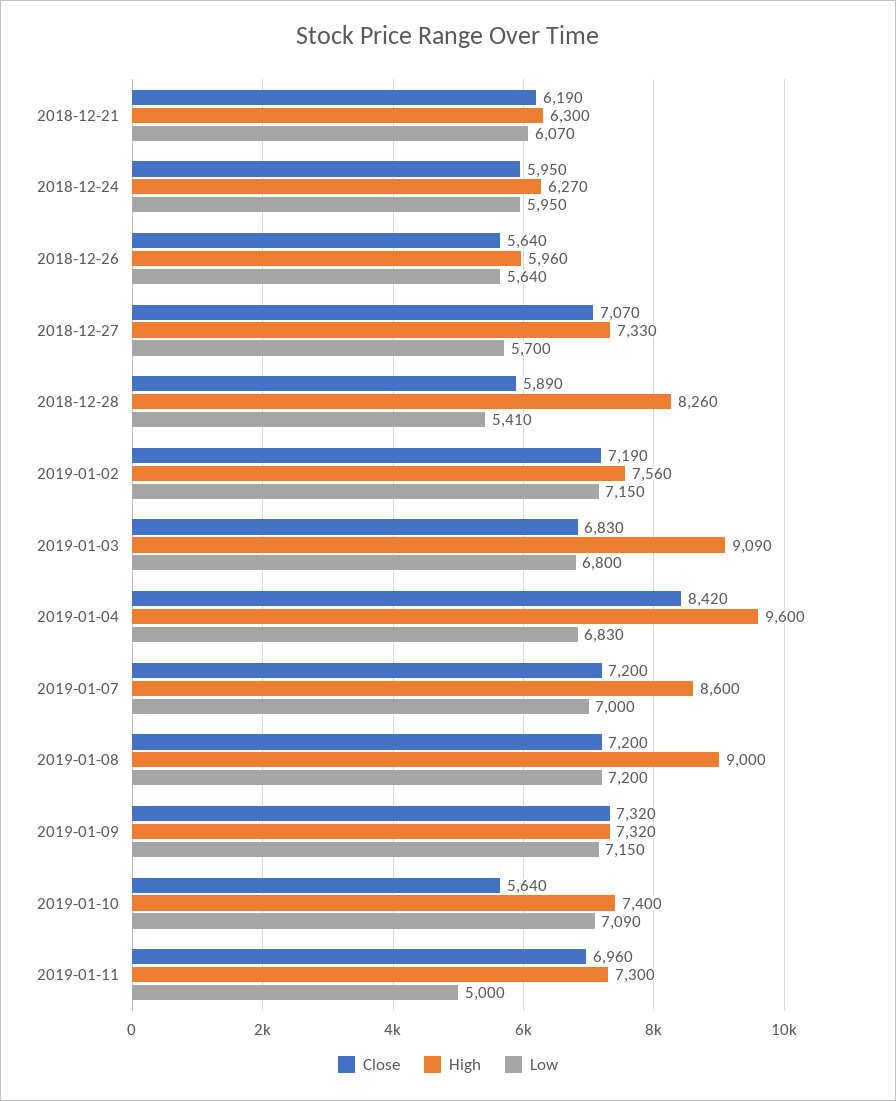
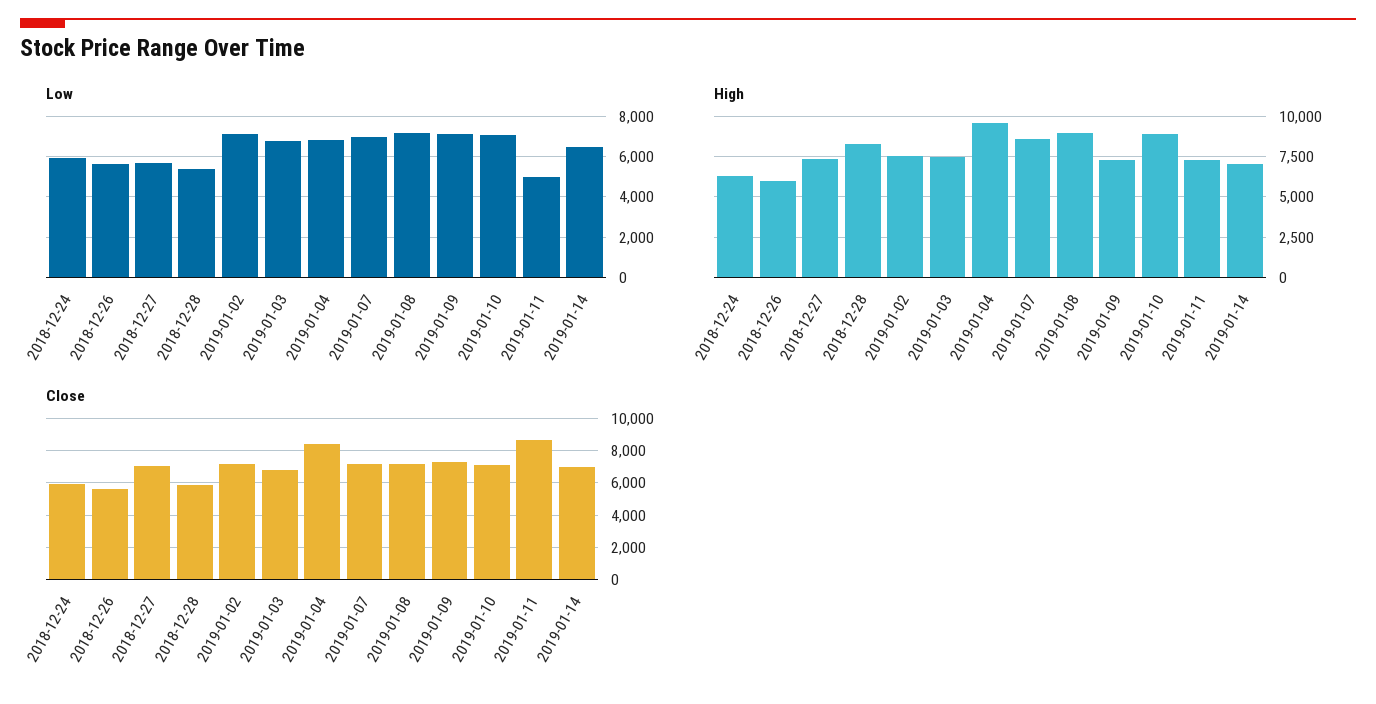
Close, 2018-12-21: 6190 -> none
High, 2018-12-21: 6300 -> none
Low, 2018-12-21: 6070 -> none
High, 2019-01-03: 9090 -> 7500
Close, 2019-01-10: 5640 -> 7000
High, 2019-01-10: 7400 -> 9000
Close, 2019-01-11: 6960 -> 8500
Low, 2019-01-14: none -> 6500
High, 2019-01-14: none -> 7000
Close, 2019-01-14: none -> 7000

